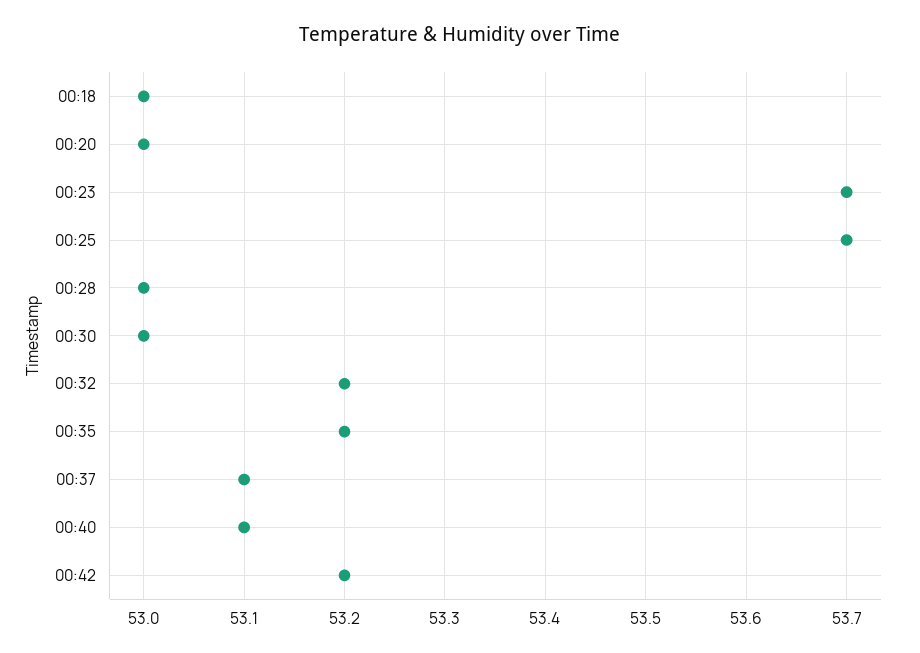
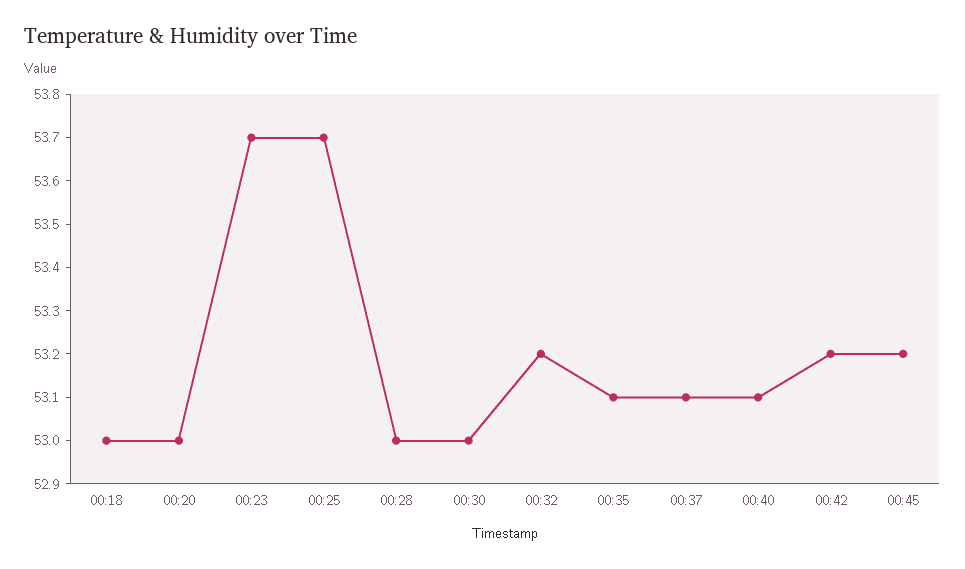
00:35: 53.2 -> 53.1
00:45: none -> 53.2

